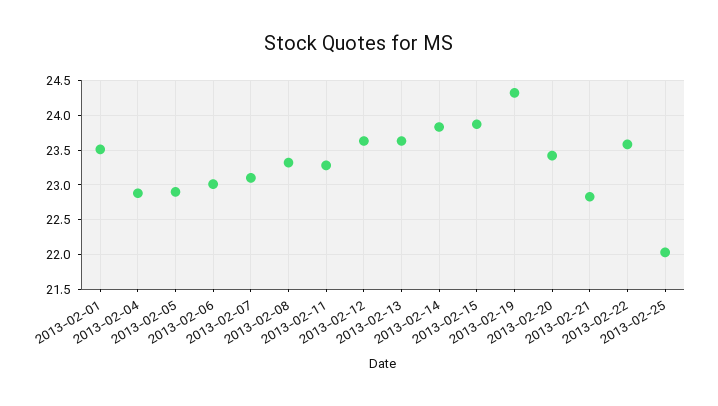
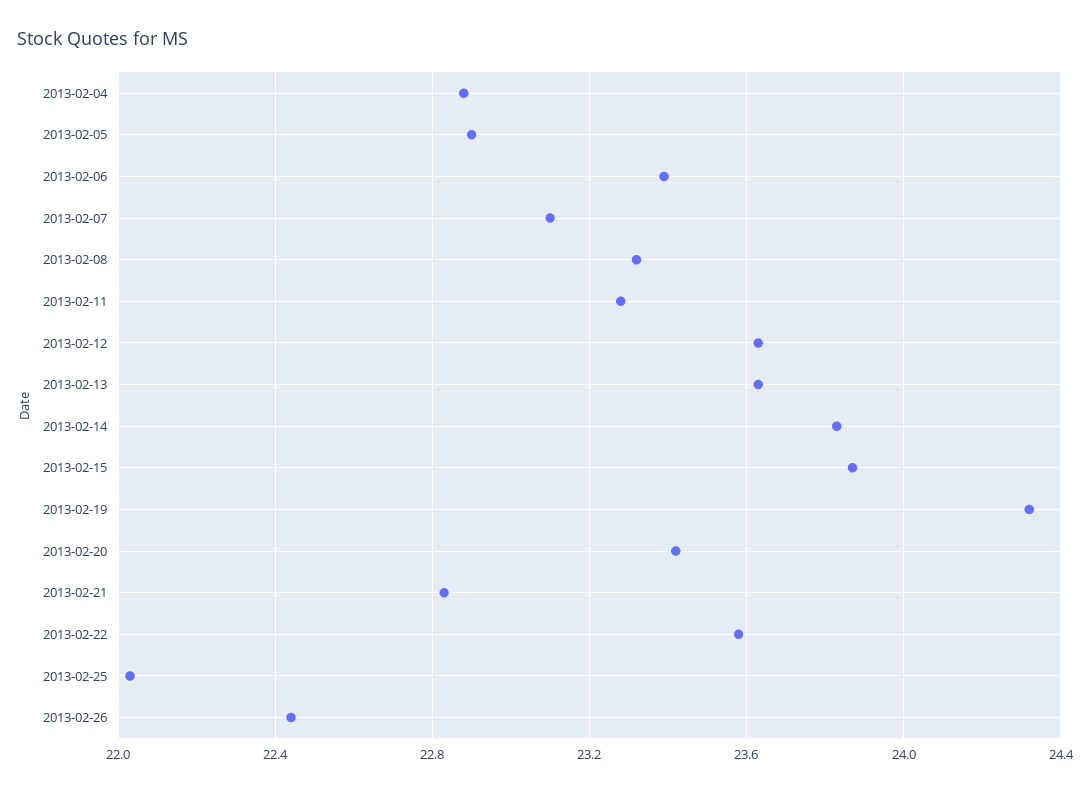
2013-02-01: 23.5 -> none
2013-02-06: 23 -> 23.4
2013-02-26: none -> 22.45

